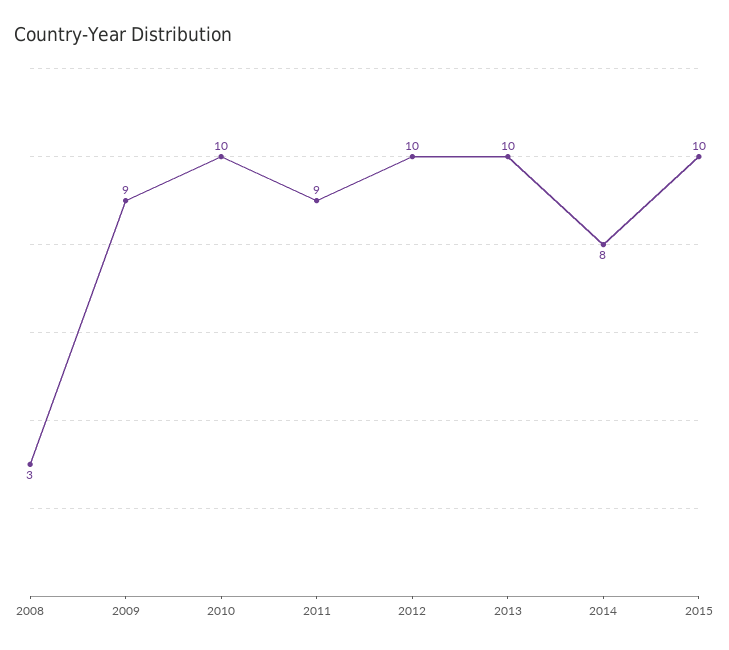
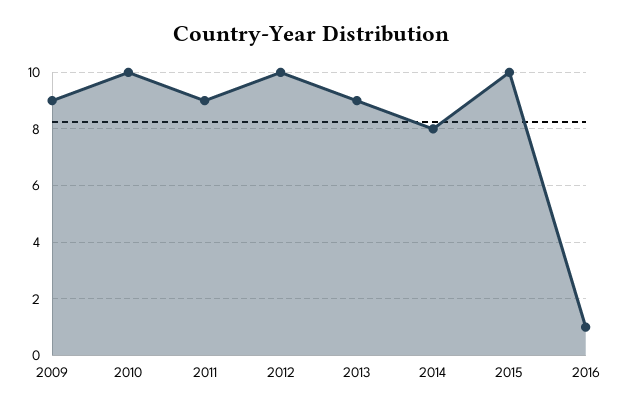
2008: 3 -> none
2013: 10 -> 9
2016: none -> 1

